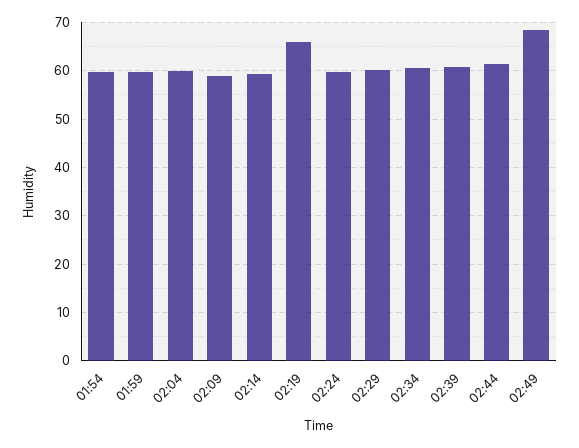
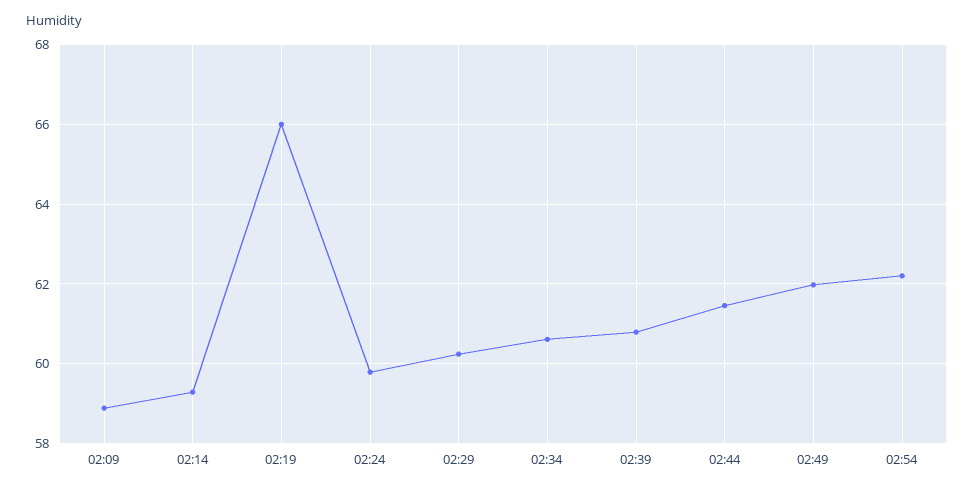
01:54: 60 -> none
01:59: 60 -> none
02:04: 60 -> none
02:49: 68 -> 62
02:54: none -> 62.2

